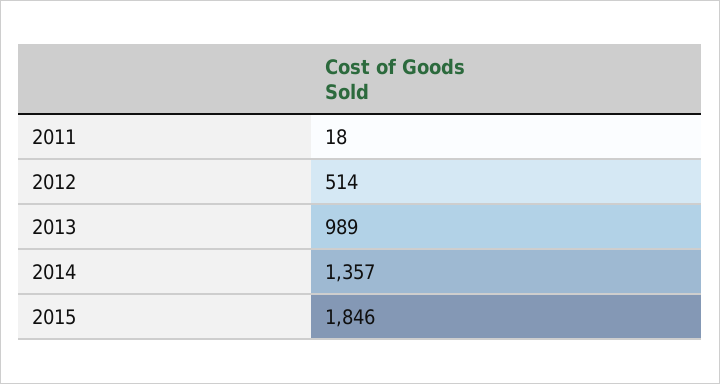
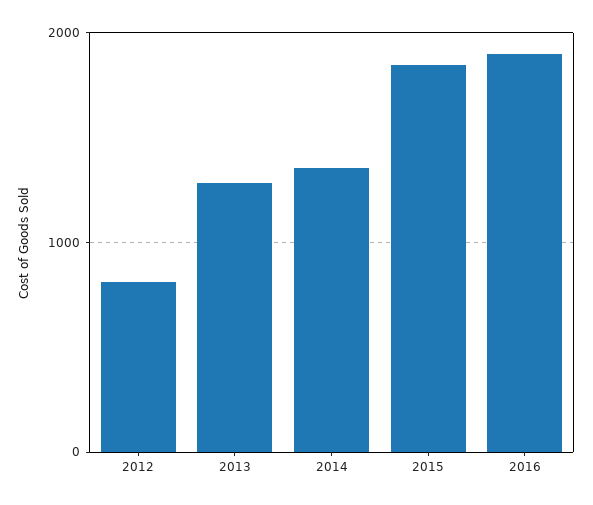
2011: 18 -> none
2012: 514 -> 800
2013: 989 -> 1300
2016: none -> 1900

